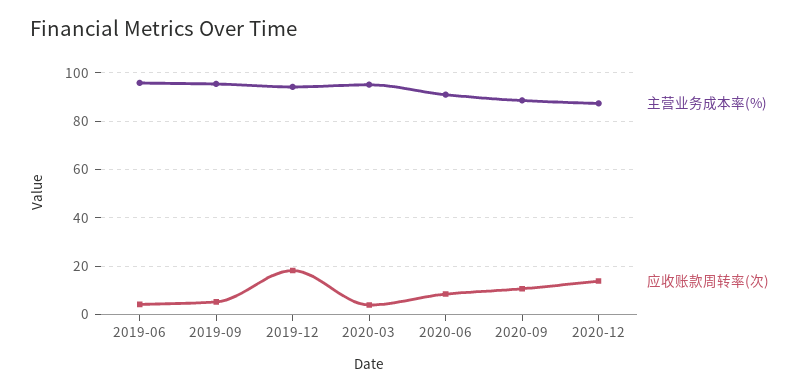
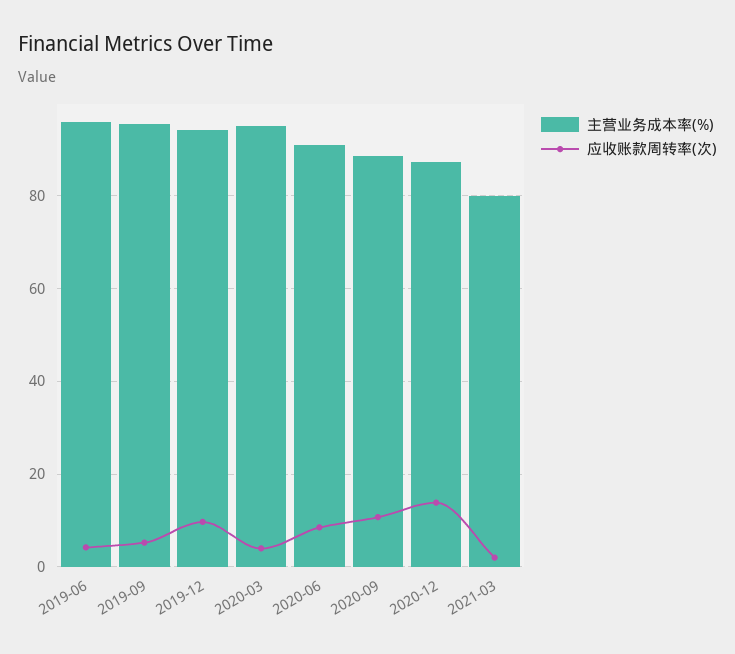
应收账款周转率(次), 2019-12: 17.5 -> 10
主营业务成本率(%), 2021-03: none -> 80
应收账款周转率(次), 2021-03: none -> 2

